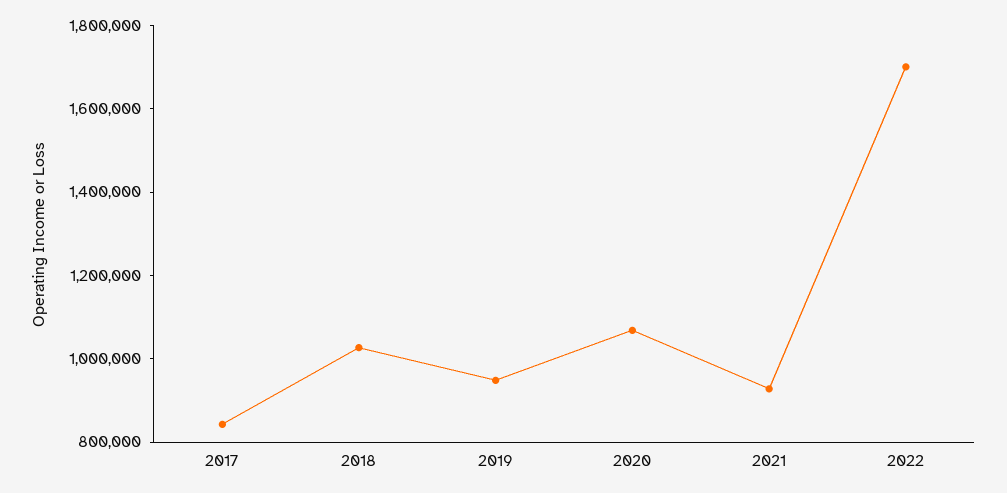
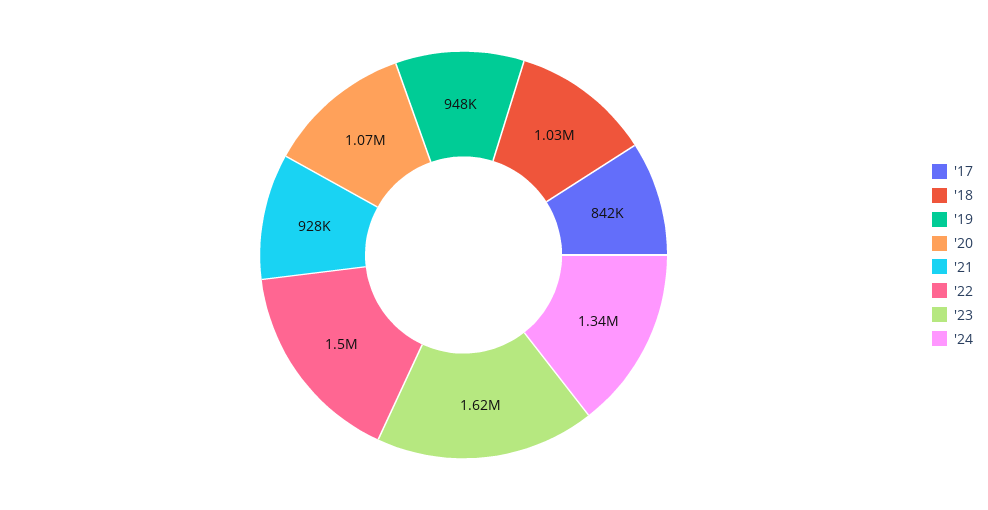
2022: 1700000 -> 1500000
'23: none -> 1620000
'24: none -> 1340000

